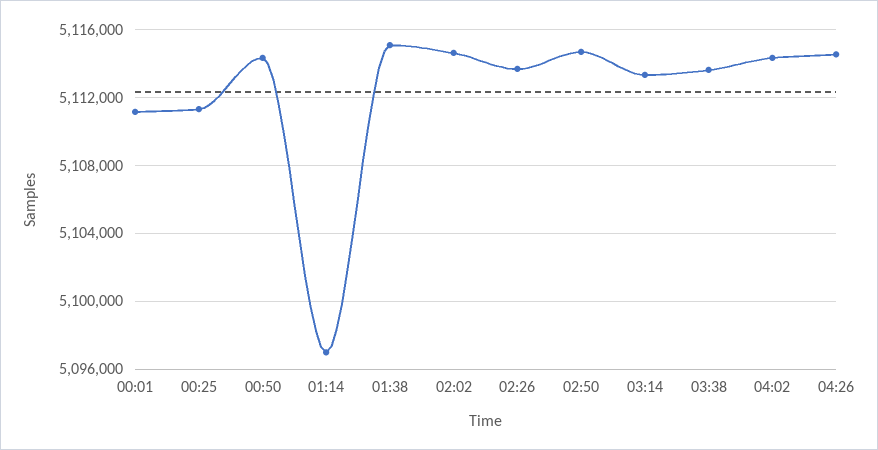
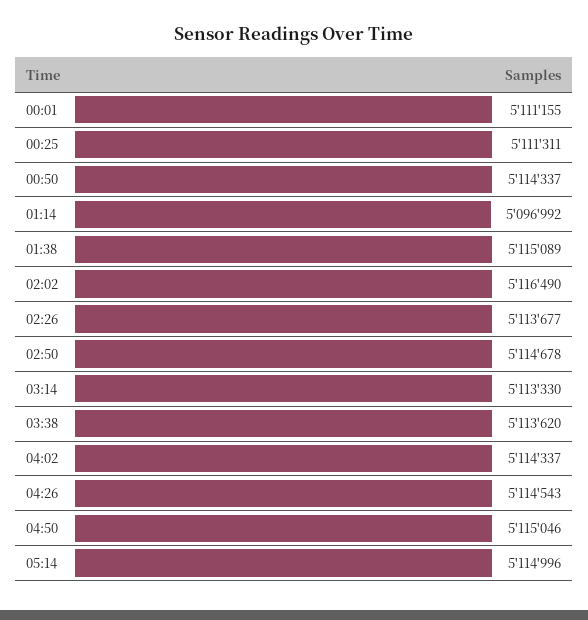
02:02: 5114500 -> 5116490
04:50: none -> 5115046
05:14: none -> 5114996

